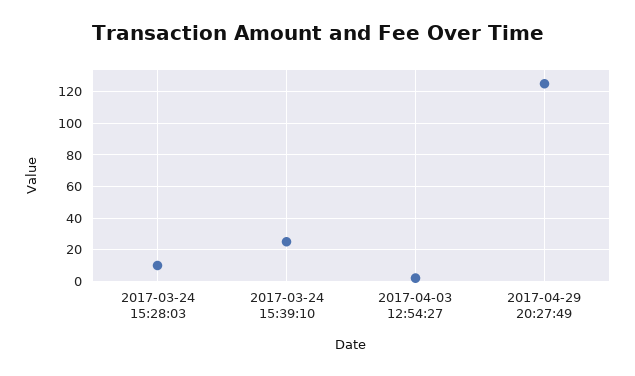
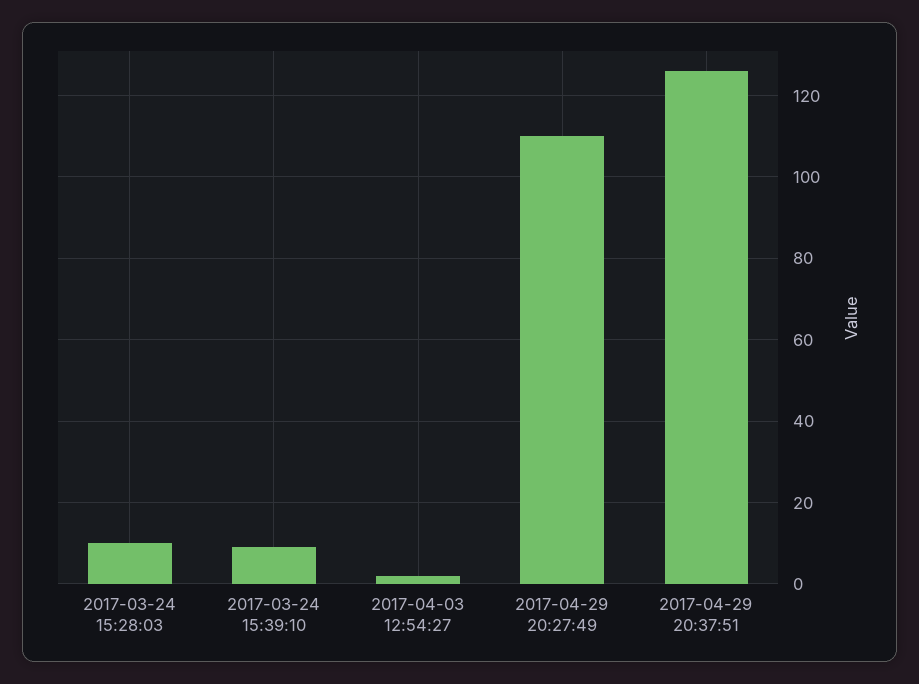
2017-03-24 15:39:10: 25 -> 10
2017-04-29 20:27:49: 125 -> 110
2017-04-29 20:37:51: none -> 125

